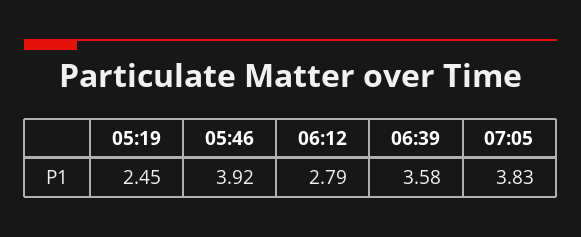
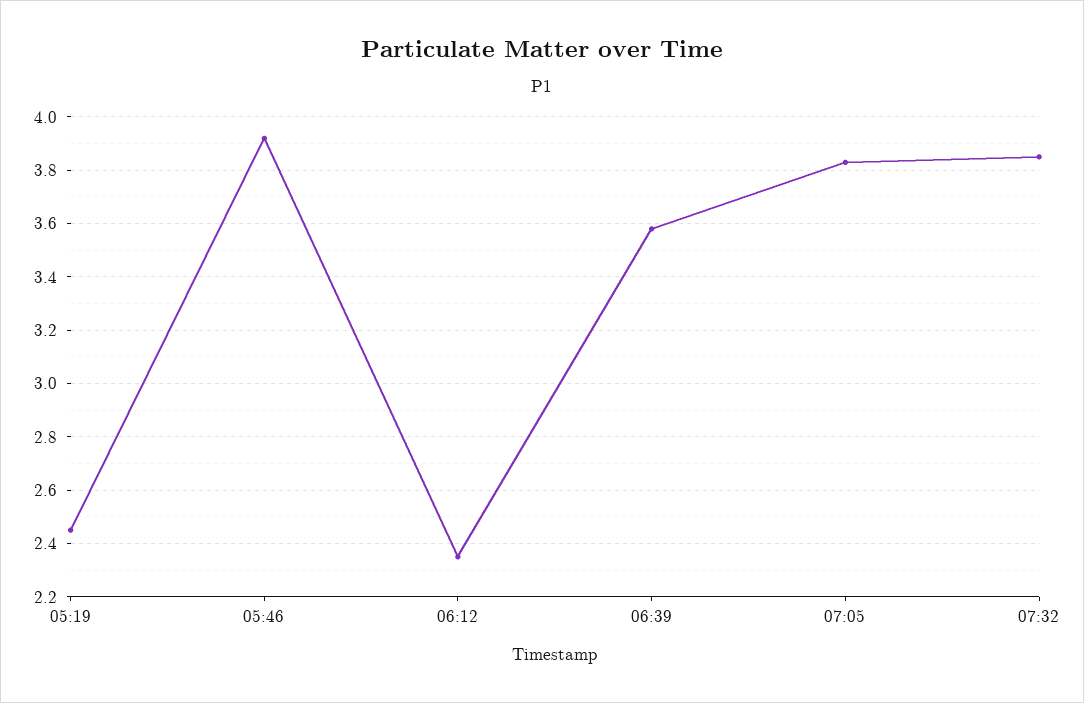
06:12: 2.79 -> 2.35
07:32: none -> 3.85

